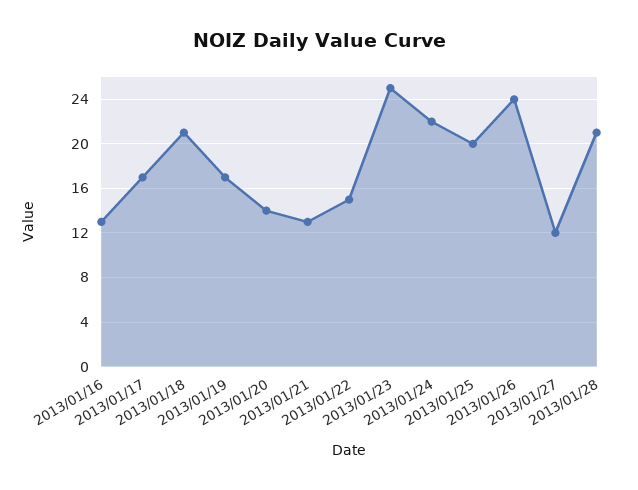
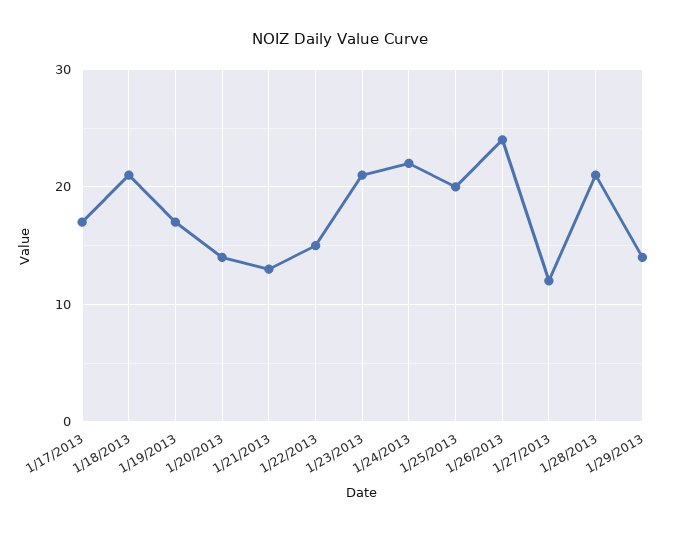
2013/01/16: 13 -> none
2013/01/23: 25 -> 21
1/29/2013: none -> 14

